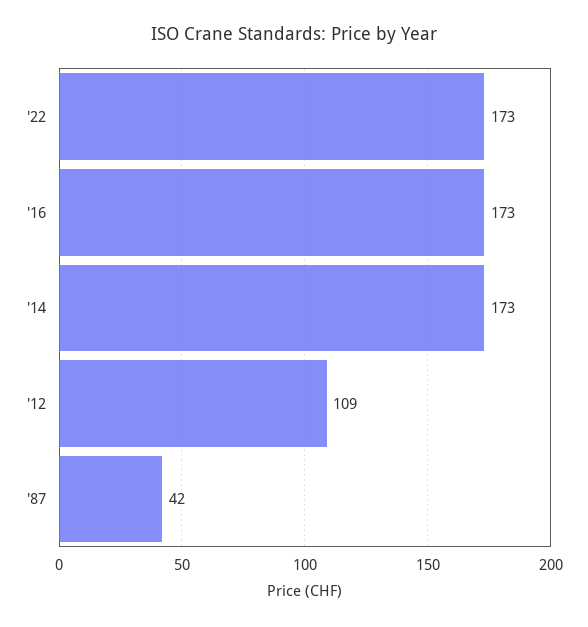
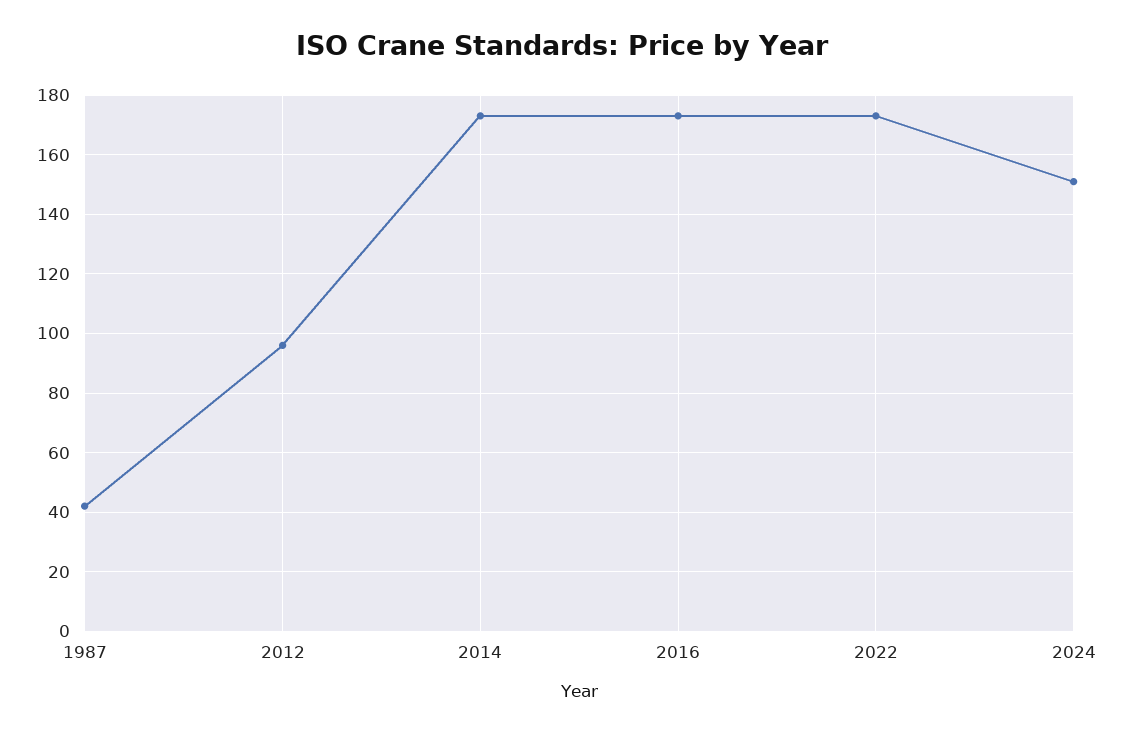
'12: 109 -> 95
2024: none -> 150

